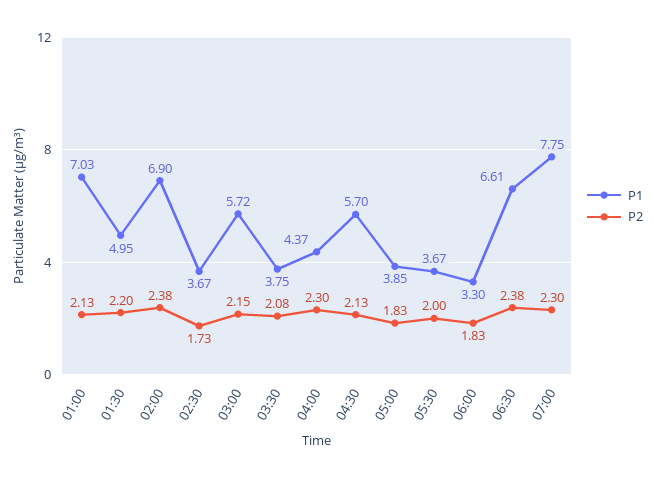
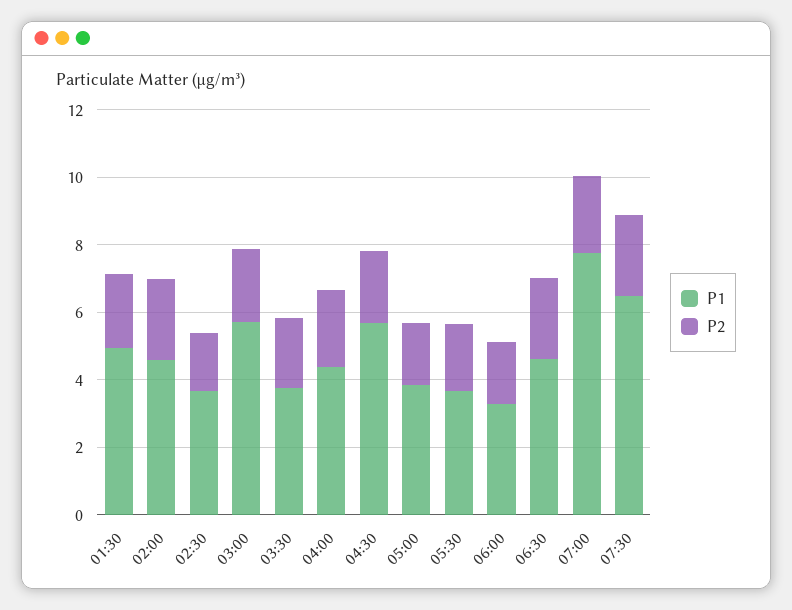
P1, 01:00: 7.03 -> none
P2, 01:00: 2.13 -> none
P1, 02:00: 6.9 -> 4.5
P1, 06:30: 6.61 -> 4.5
P1, 07:30: none -> 6.5
P2, 07:30: none -> 2.5

